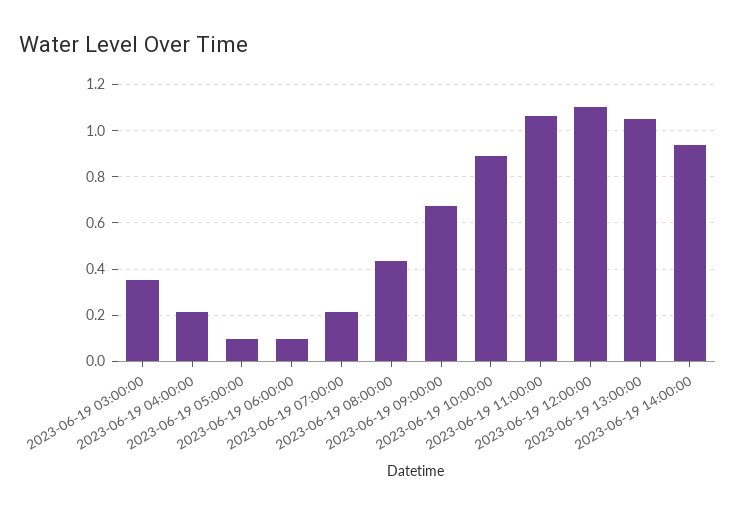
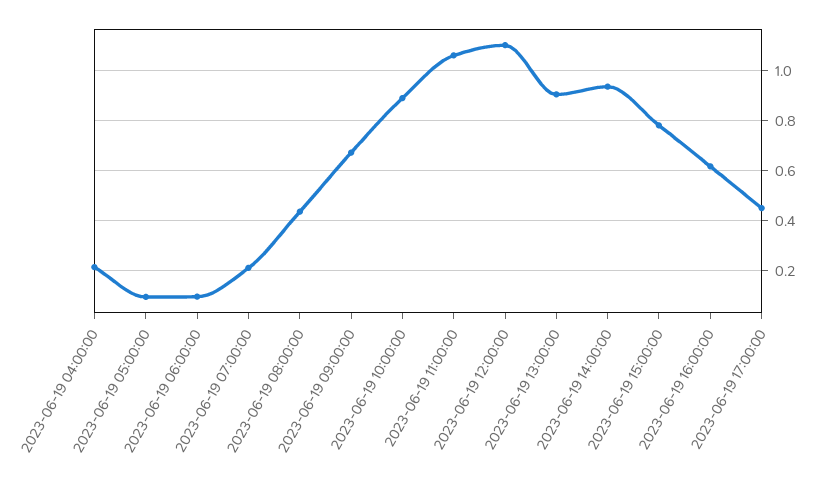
2023-06-19 03:00:00: 0.35 -> none
2023-06-19 13:00:00: 1.05 -> 0.9
2023-06-19 15:00:00: none -> 0.775
2023-06-19 16:00:00: none -> 0.625
2023-06-19 17:00:00: none -> 0.45

